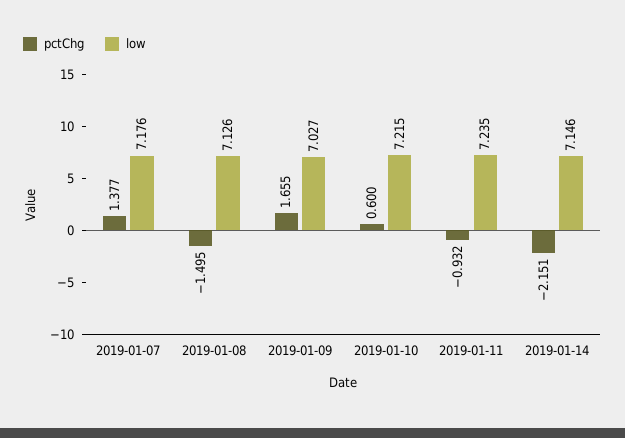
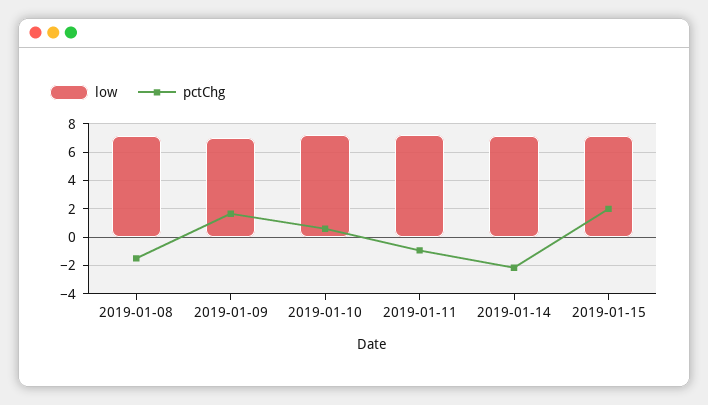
pctChg, 2019-01-07: 1.377 -> none
low, 2019-01-07: 7.176 -> none
low, 2019-01-15: none -> 7
pctChg, 2019-01-15: none -> 2

